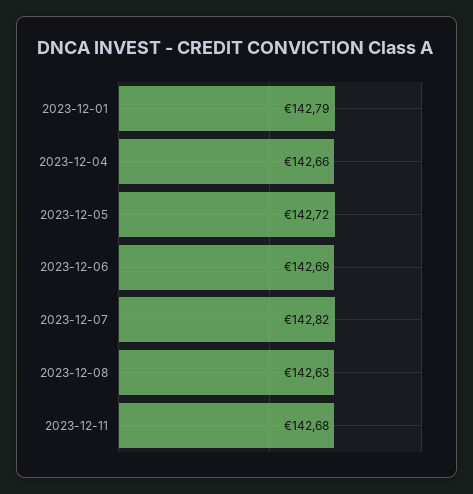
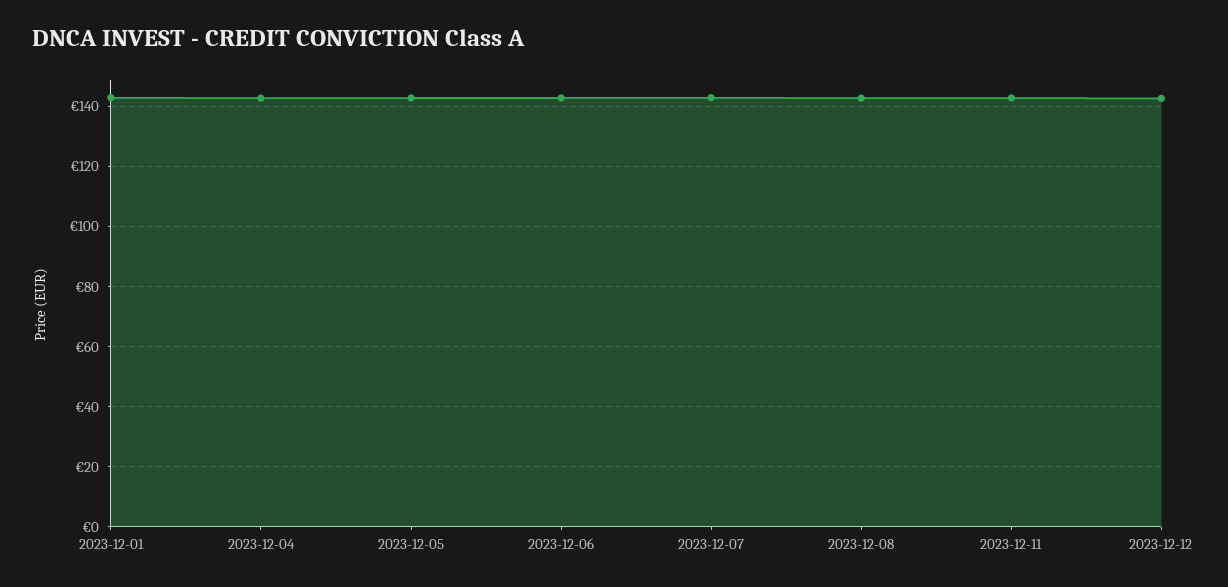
2023-12-12: none -> 142

